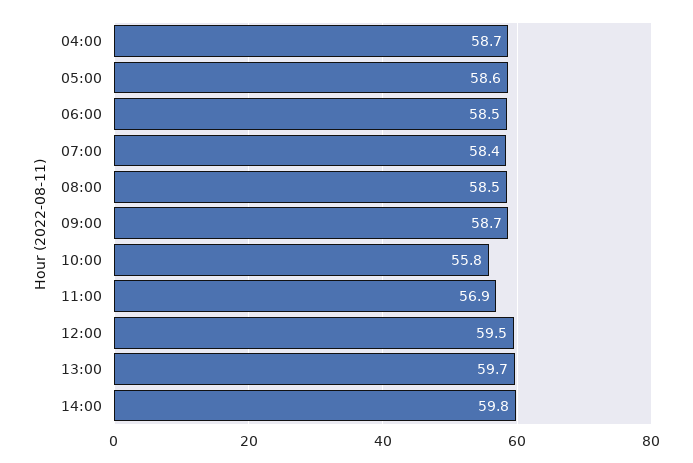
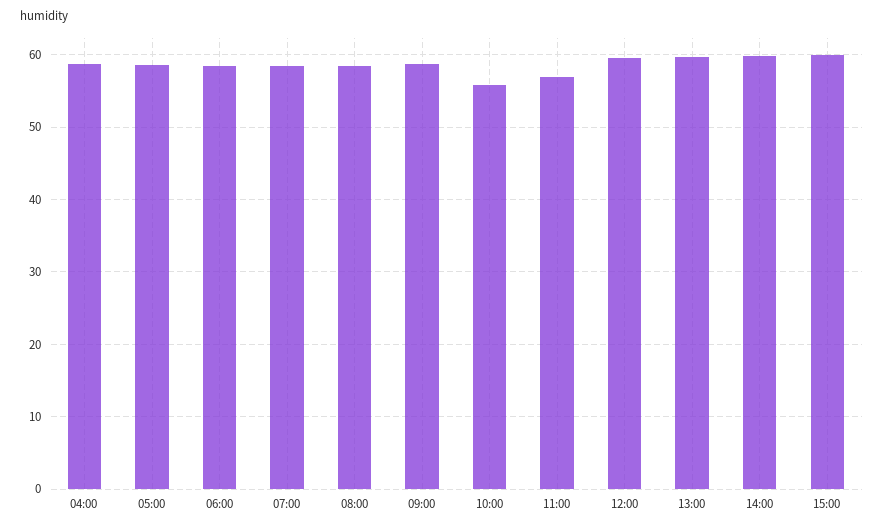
15:00: none -> 60

